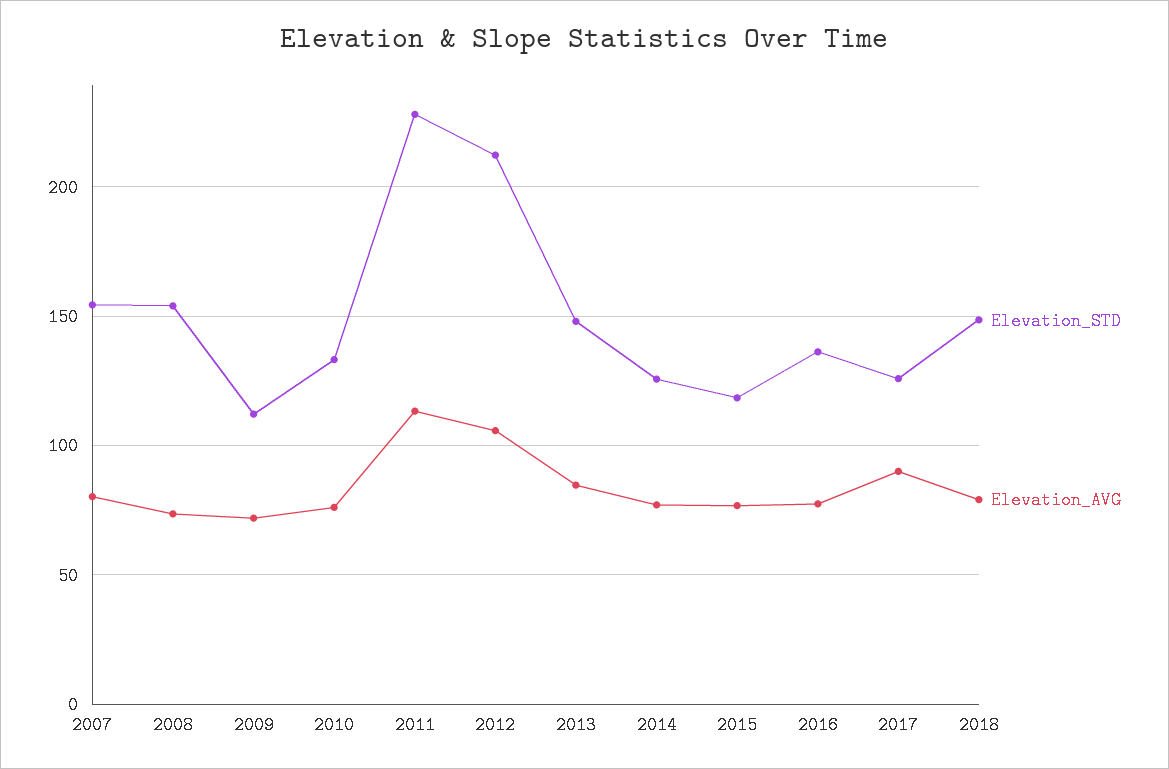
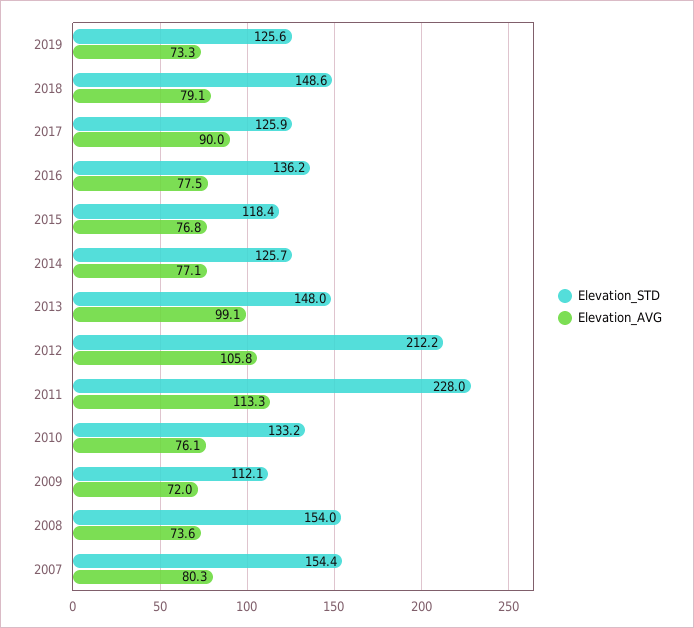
Elevation_AVG, 2013: 85 -> 99.1
Elevation_STD, 2019: none -> 125.6
Elevation_AVG, 2019: none -> 73.3

